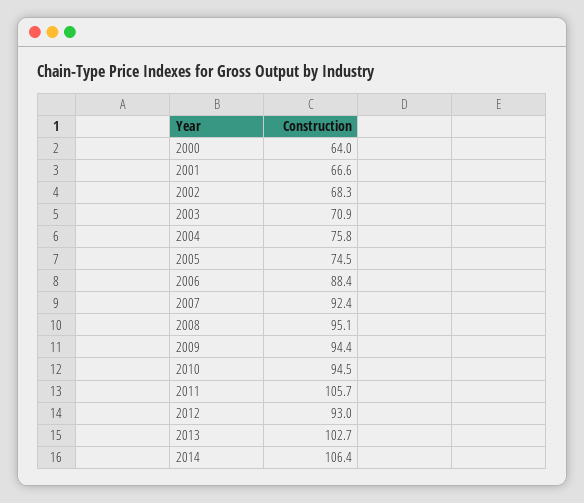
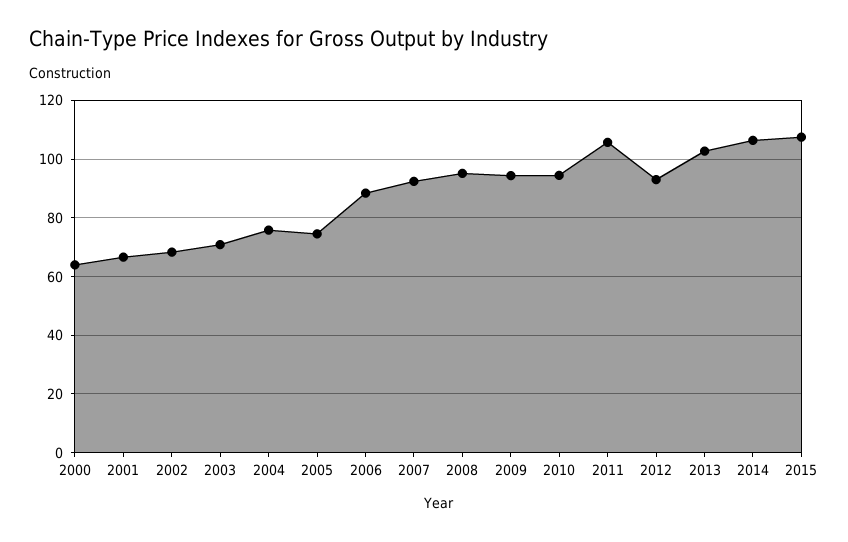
2015: none -> 107.5

